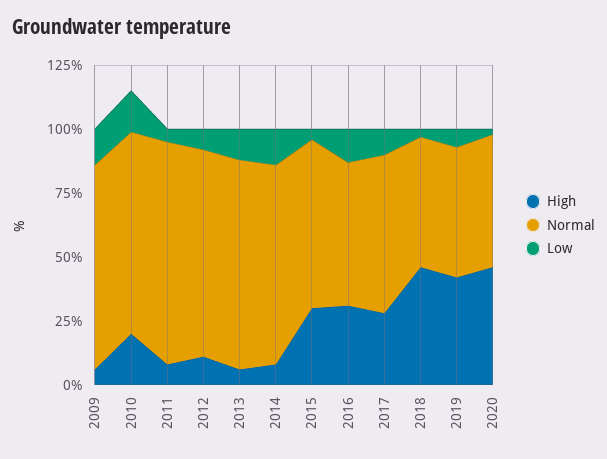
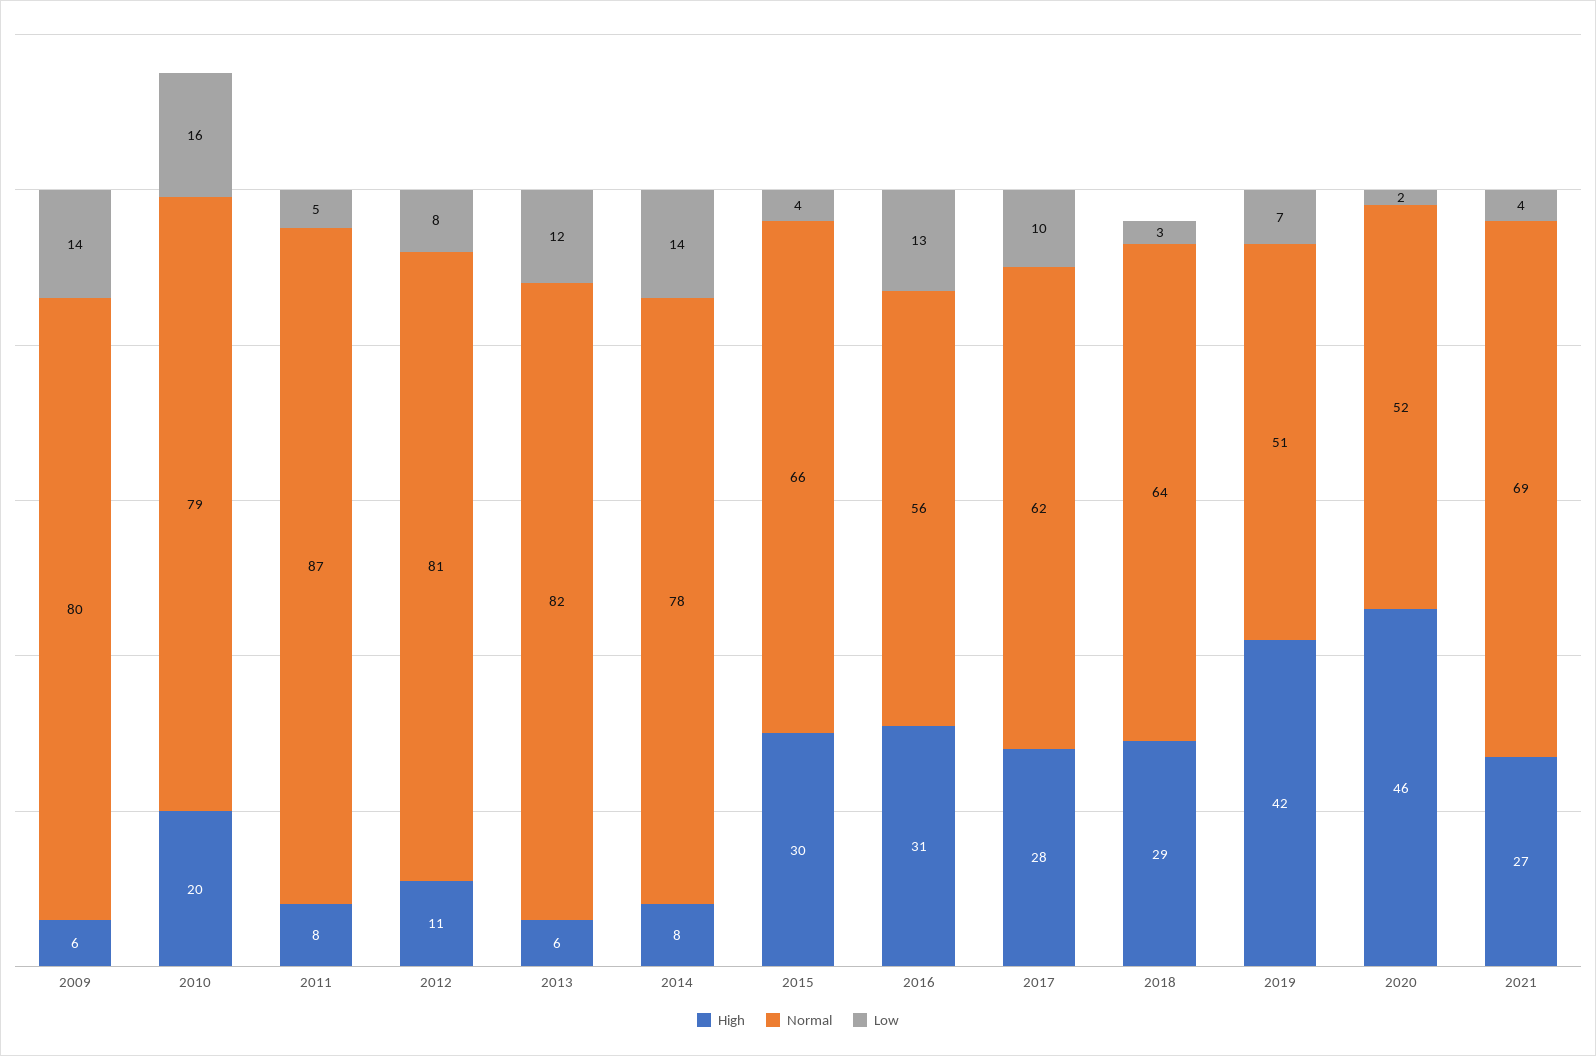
High, 2018: 45 -> 29
Normal, 2018: 50 -> 64
High, 2021: none -> 27
Normal, 2021: none -> 69
Low, 2021: none -> 4

